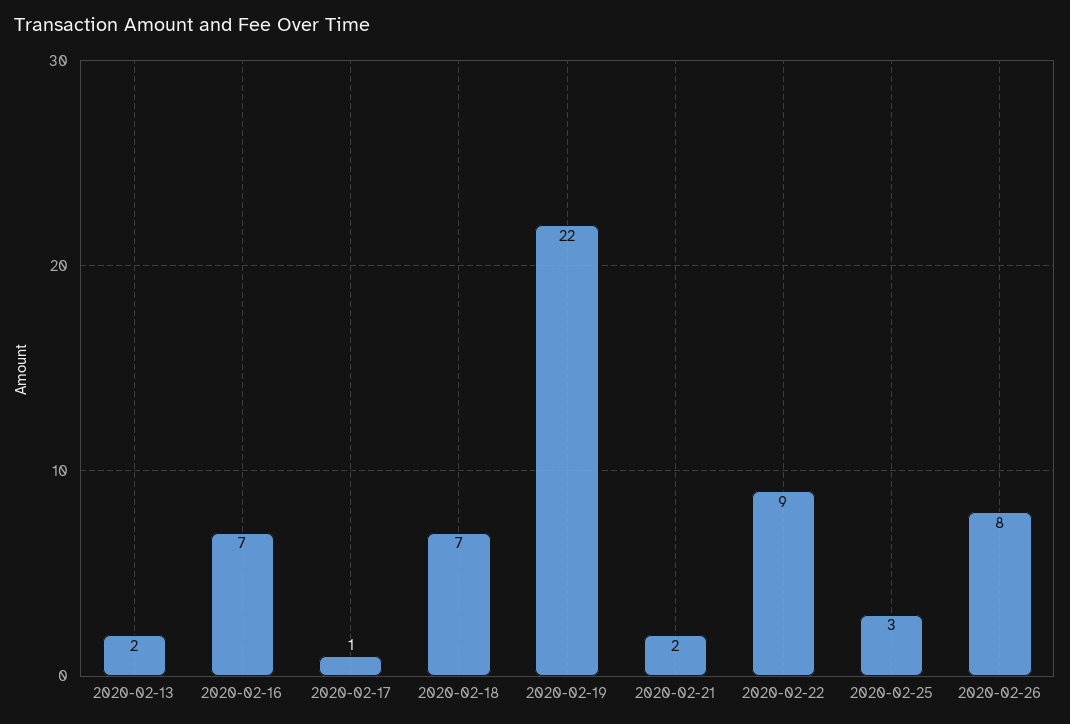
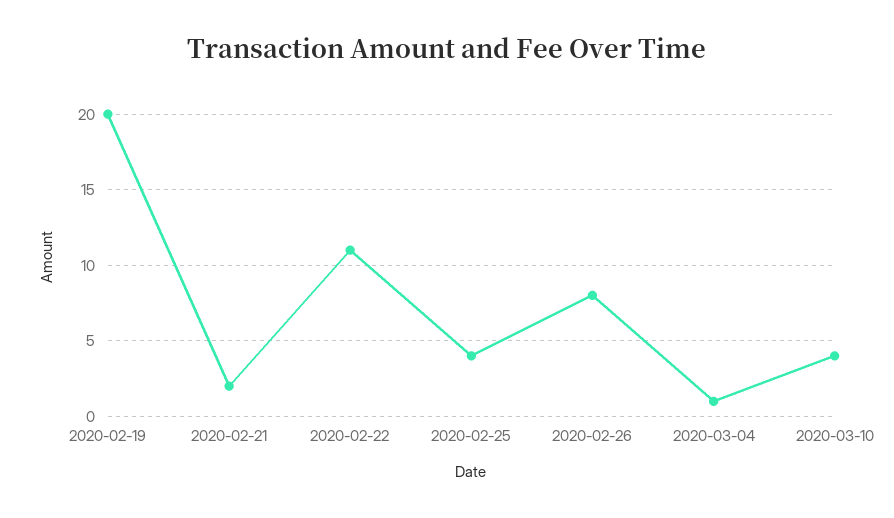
2020-02-13: 2 -> none
2020-02-16: 7 -> none
2020-02-17: 1 -> none
2020-02-18: 7 -> none
2020-02-19: 22 -> 20
2020-02-22: 9 -> 11
2020-02-25: 3 -> 4
2020-03-04: none -> 1
2020-03-10: none -> 4

